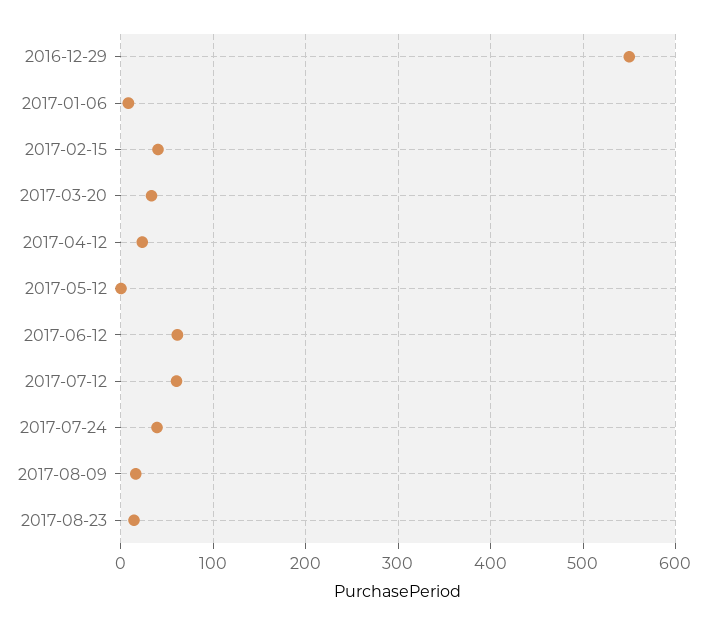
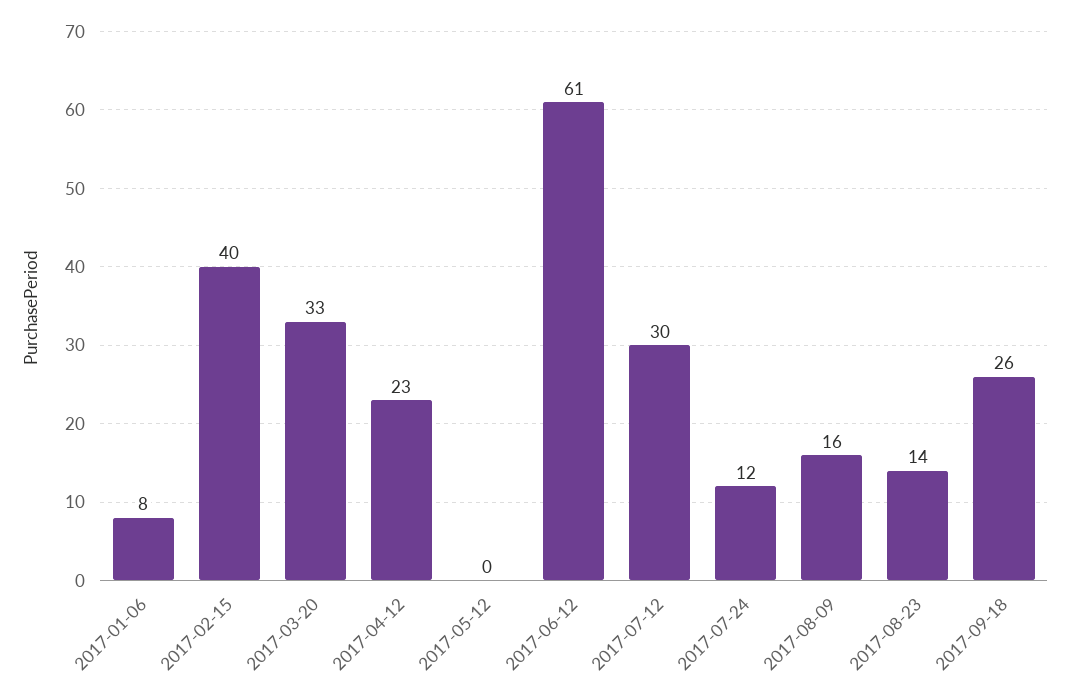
2016-12-29: 550 -> none
2017-07-12: 60 -> 30
2017-07-24: 40 -> 12
2017-09-18: none -> 26

